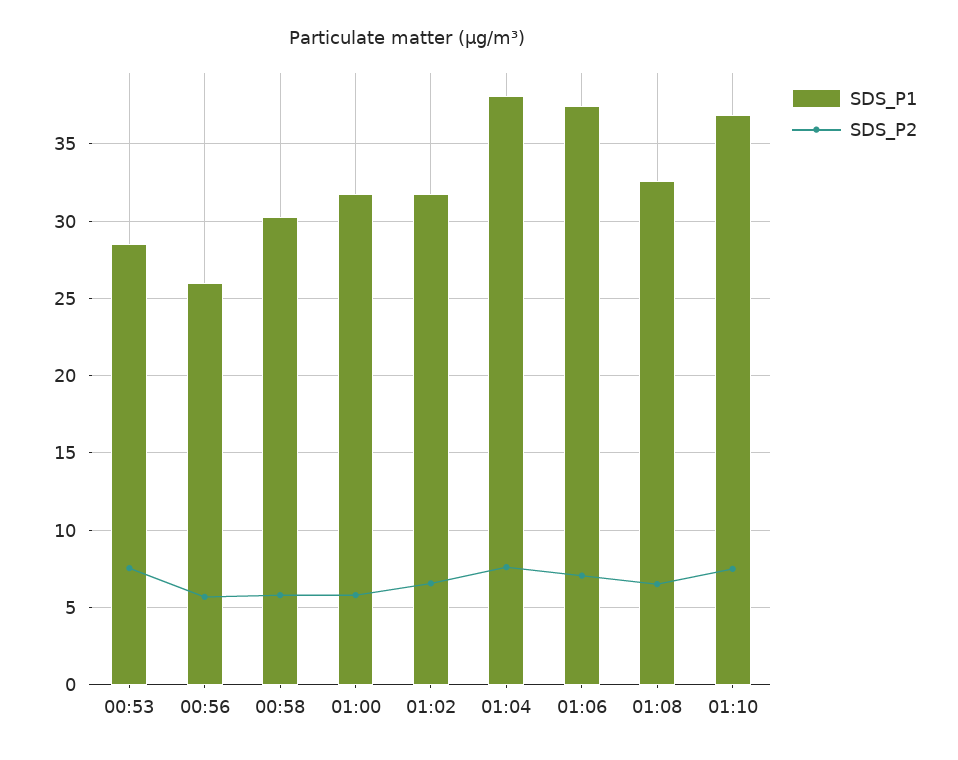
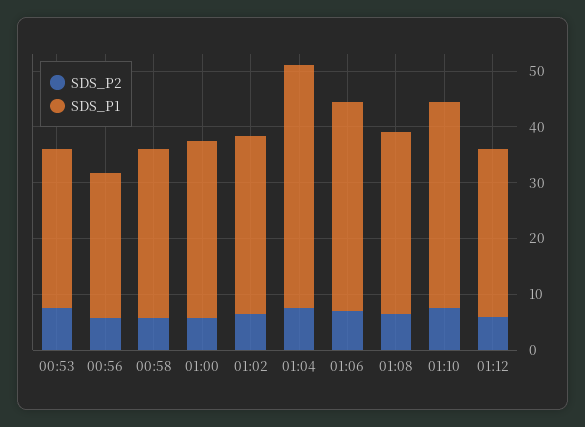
SDS_P1, 01:04: 38 -> 44
SDS_P2, 01:12: none -> 6
SDS_P1, 01:12: none -> 30

